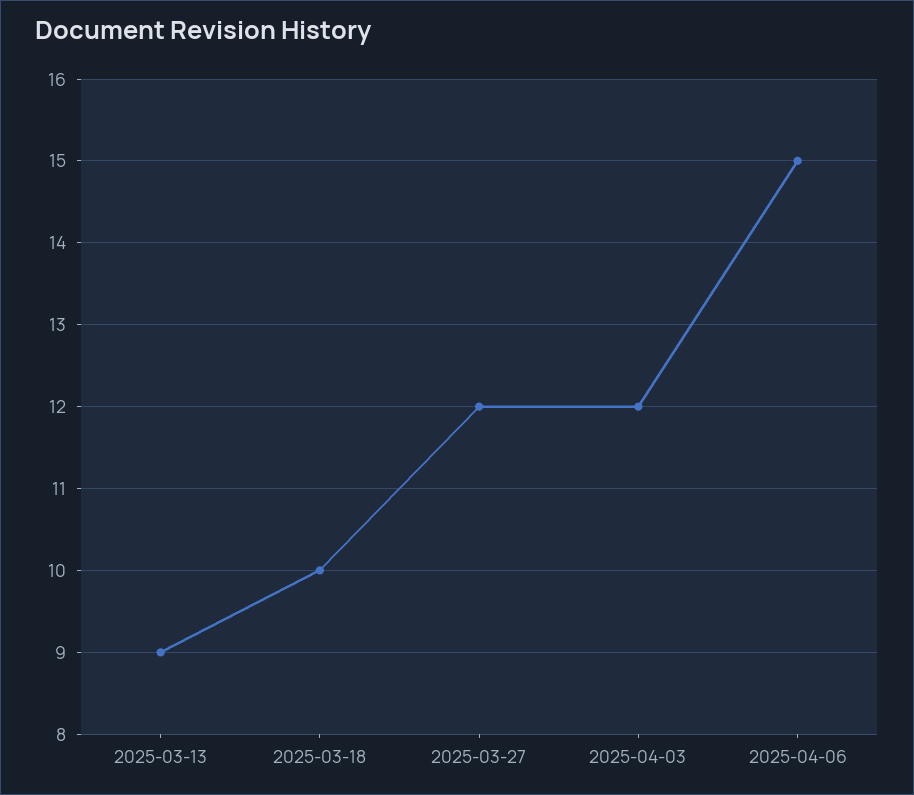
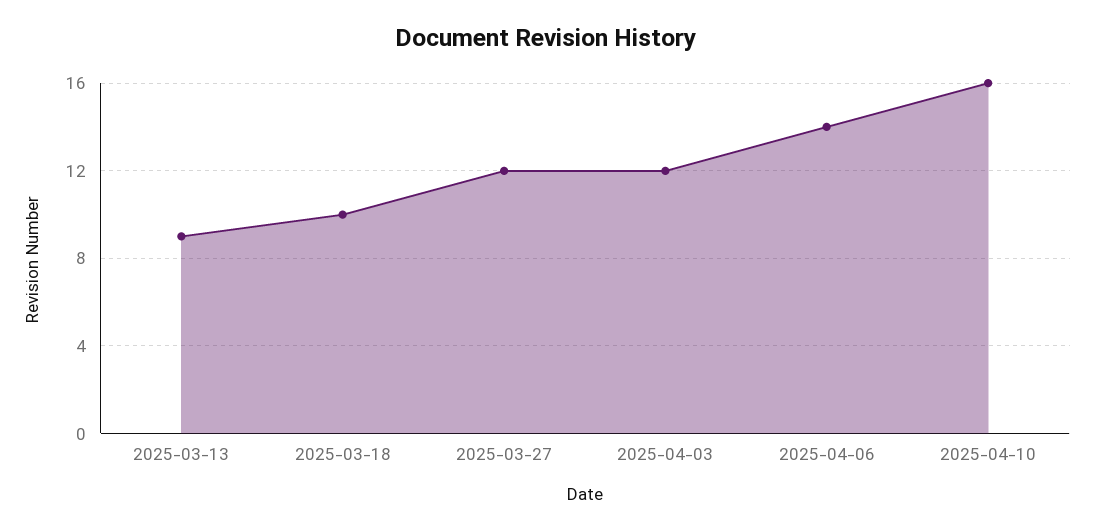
2025-04-06: 15 -> 14
2025-04-10: none -> 16

